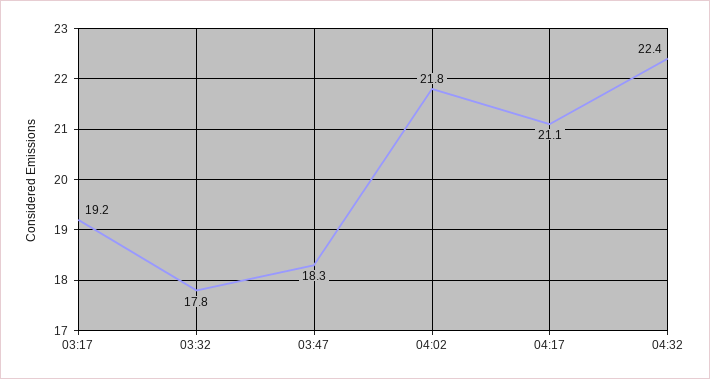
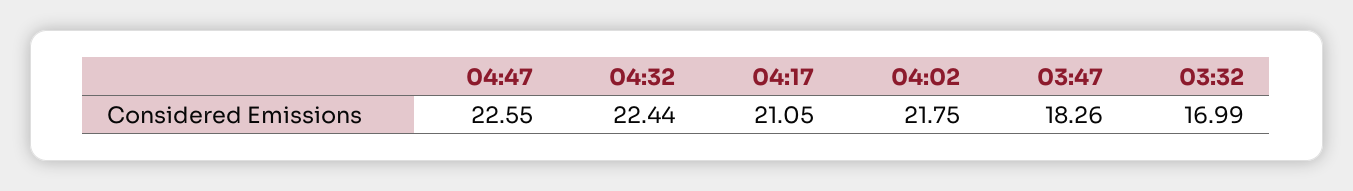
03:17: 19.2 -> none
03:32: 17.8 -> 16.99
04:47: none -> 22.55

